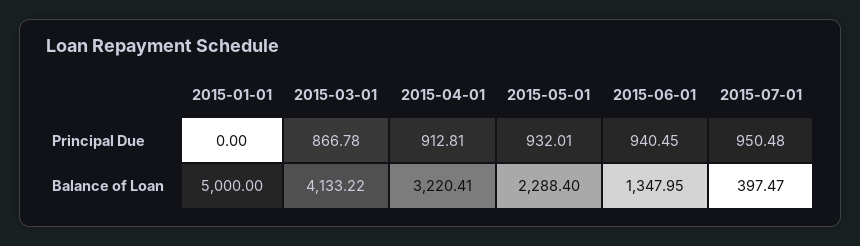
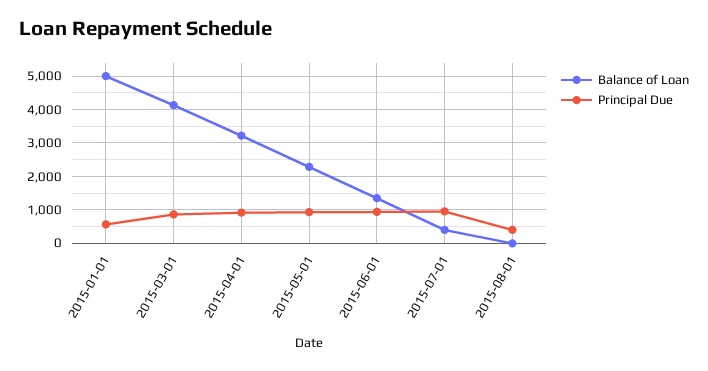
Principal Due, 2015-01-01: 0 -> 600
Balance of Loan, 2015-08-01: none -> 0
Principal Due, 2015-08-01: none -> 400

